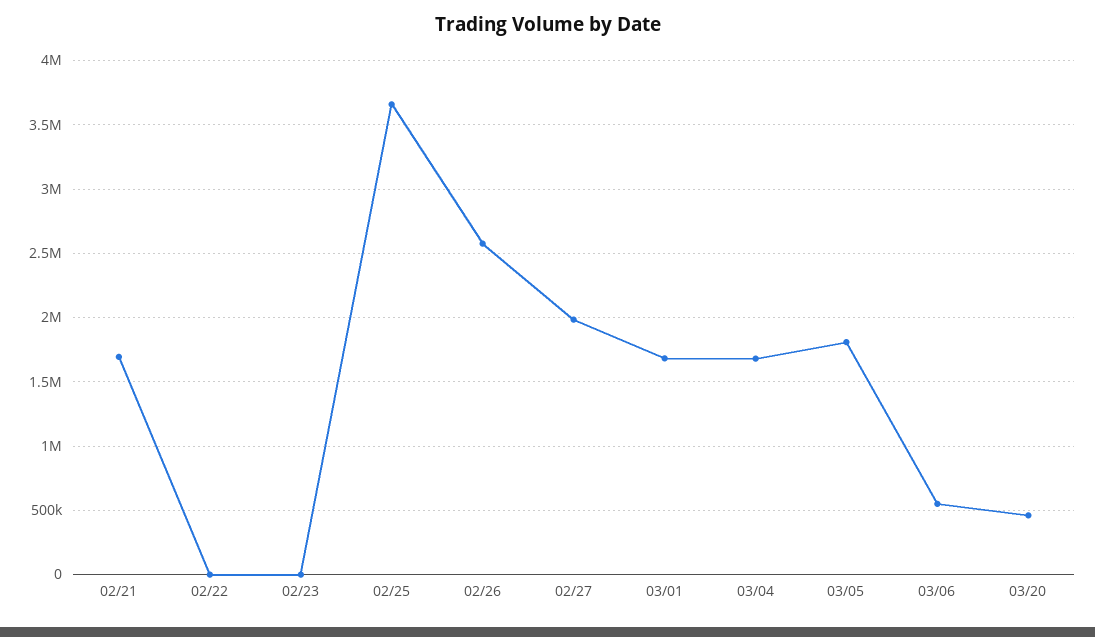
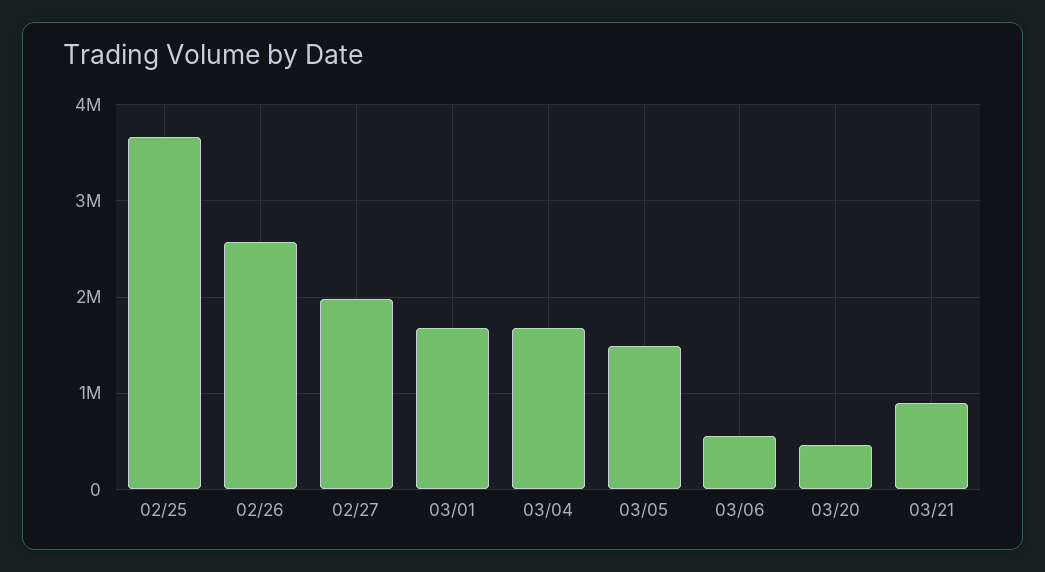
02/21: 1700000 -> none
02/22: 0 -> none
02/23: 0 -> none
03/05: 1800000 -> 1500000
03/21: none -> 900000

